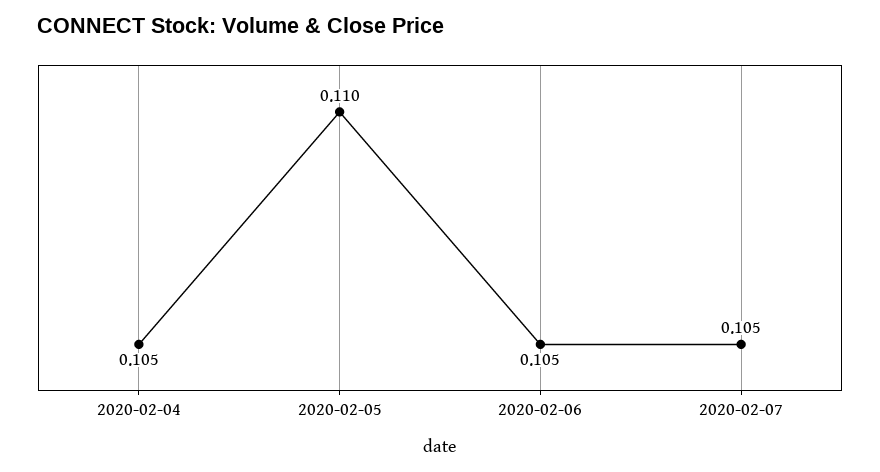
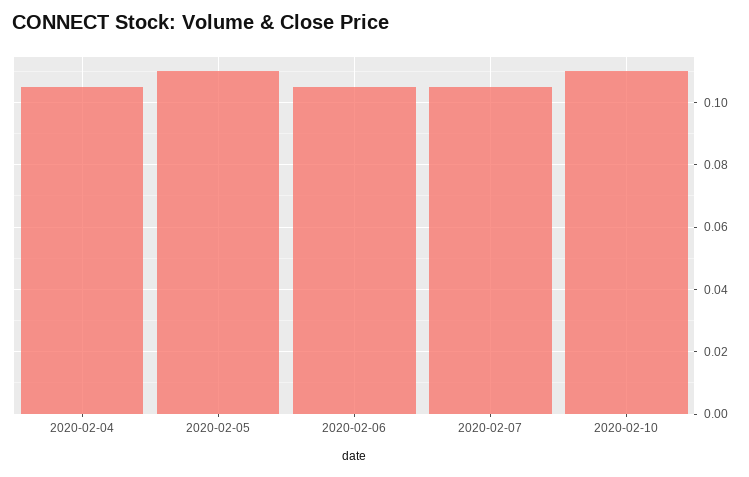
2020-02-10: none -> 0.11

